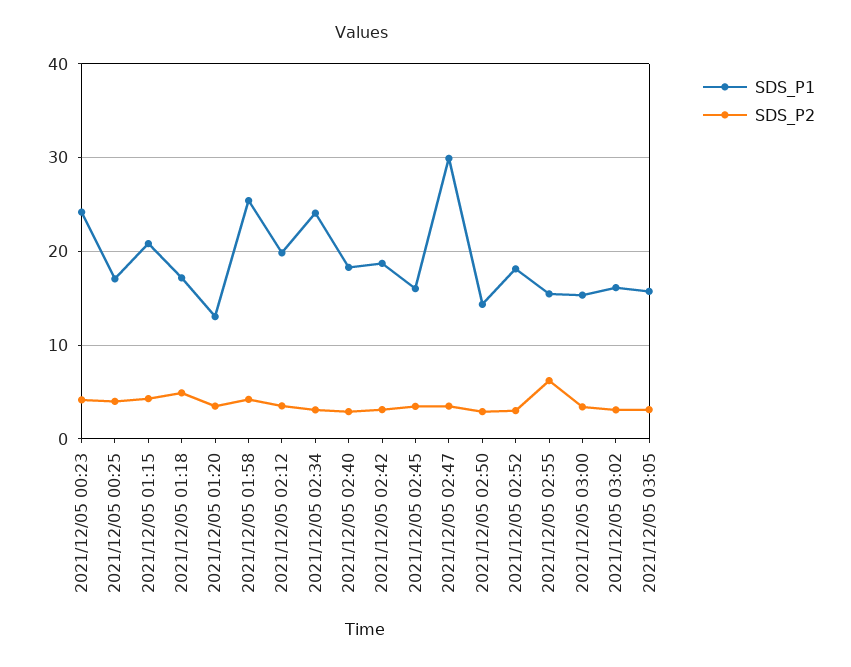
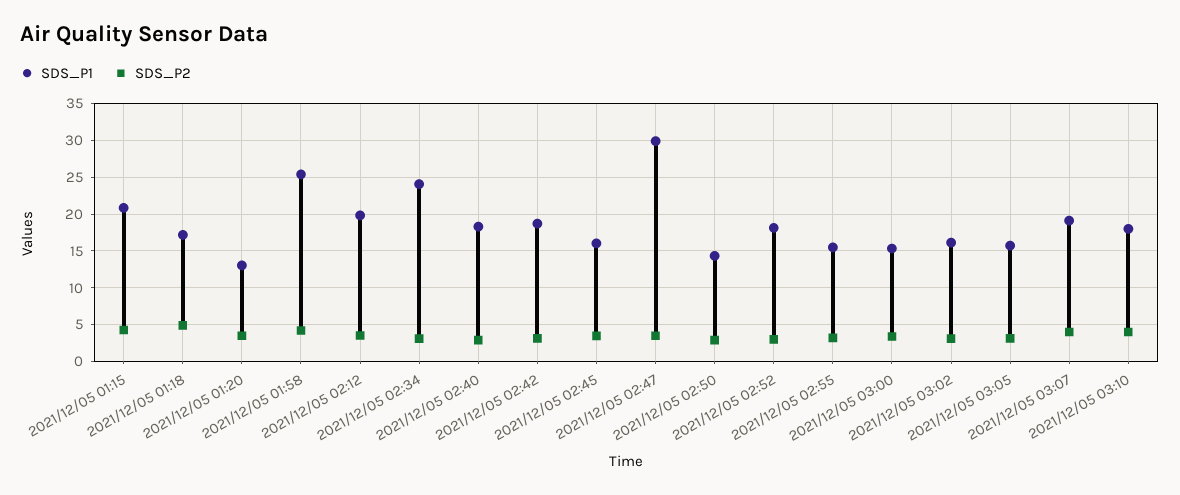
SDS_P1, 2021/12/05 00:23: 24 -> none
SDS_P2, 2021/12/05 00:23: 4 -> none
SDS_P1, 2021/12/05 00:25: 17 -> none
SDS_P2, 2021/12/05 00:25: 4 -> none
SDS_P2, 2021/12/05 02:55: 6 -> 3
SDS_P1, 2021/12/05 03:07: none -> 19
SDS_P2, 2021/12/05 03:07: none -> 4
SDS_P1, 2021/12/05 03:10: none -> 18
SDS_P2, 2021/12/05 03:10: none -> 4

